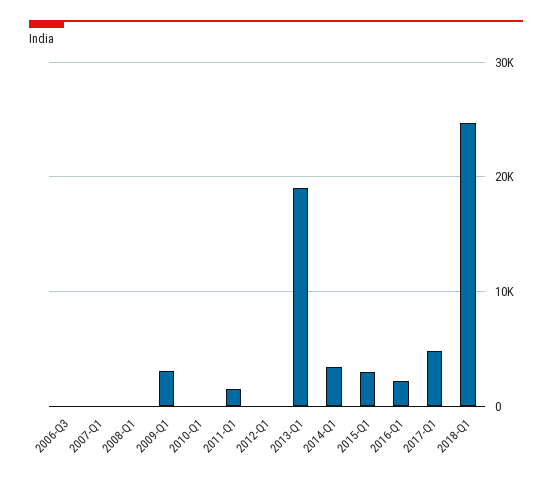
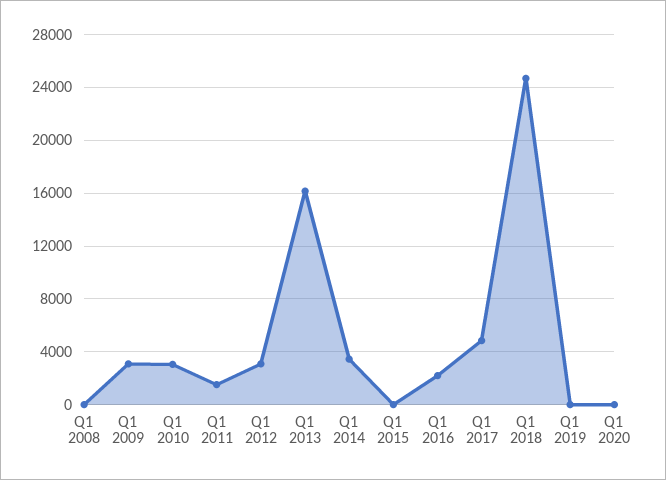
2006-Q3: 0 -> none
2007-Q1: 0 -> none
2010-Q1: 0 -> 3000
2012-Q1: 0 -> 3000
2013-Q1: 19000 -> 16000
2015-Q1: 3000 -> 0
Q1 2019: none -> 0
Q1 2020: none -> 0

